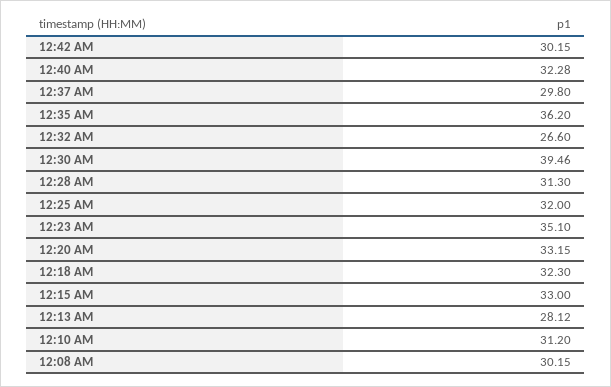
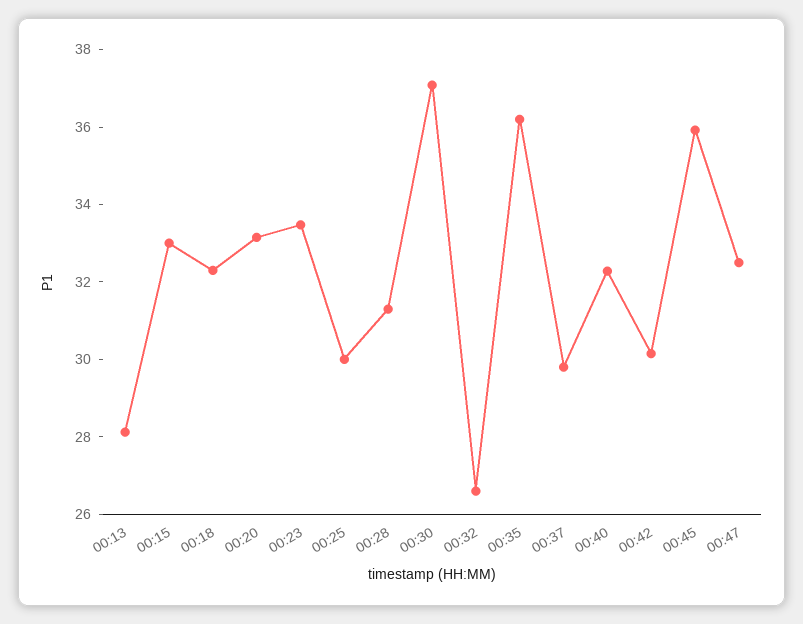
12:30 AM: 39.46 -> 37
12:25 AM: 32 -> 30
12:23 AM: 35.1 -> 33.5
12:10 AM: 31.2 -> none
12:08 AM: 30.15 -> none
00:45: none -> 36
00:47: none -> 32.5

